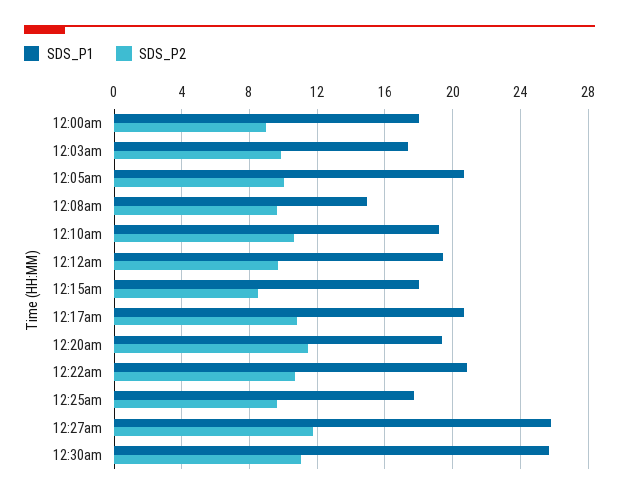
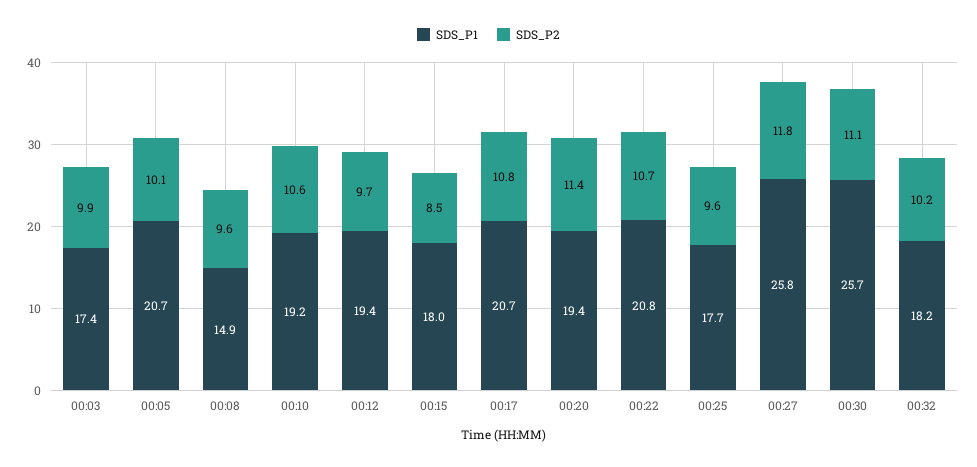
SDS_P1, 12:00am: 18 -> none
SDS_P2, 12:00am: 9 -> none
SDS_P1, 00:32: none -> 18.2
SDS_P2, 00:32: none -> 10.2

